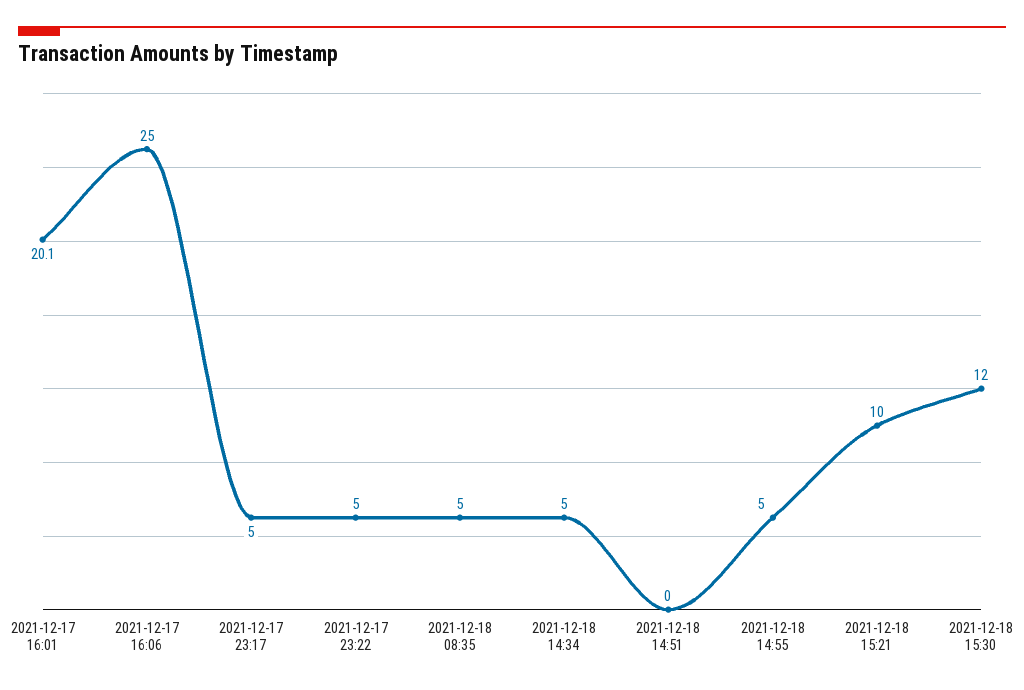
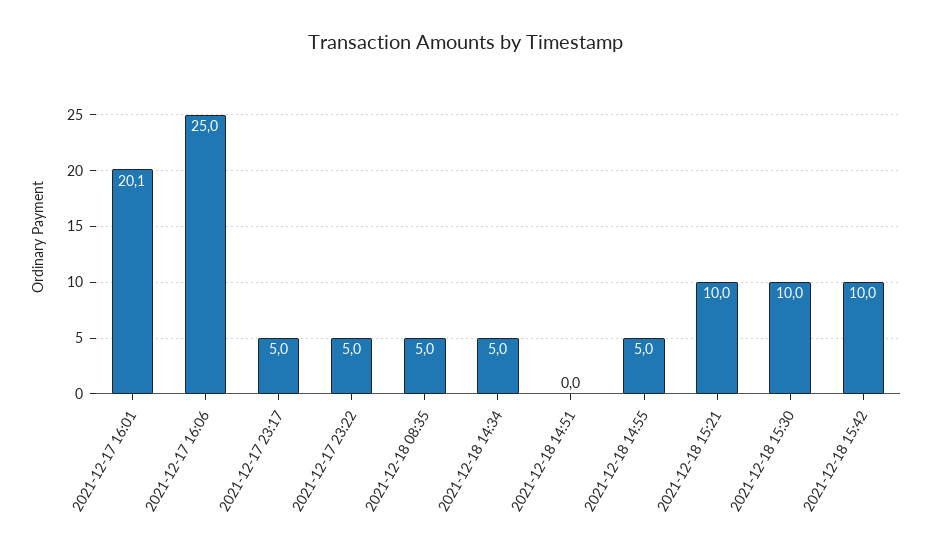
2021-12-18 15:30: 12 -> 10
2021-12-18 15:42: none -> 10

